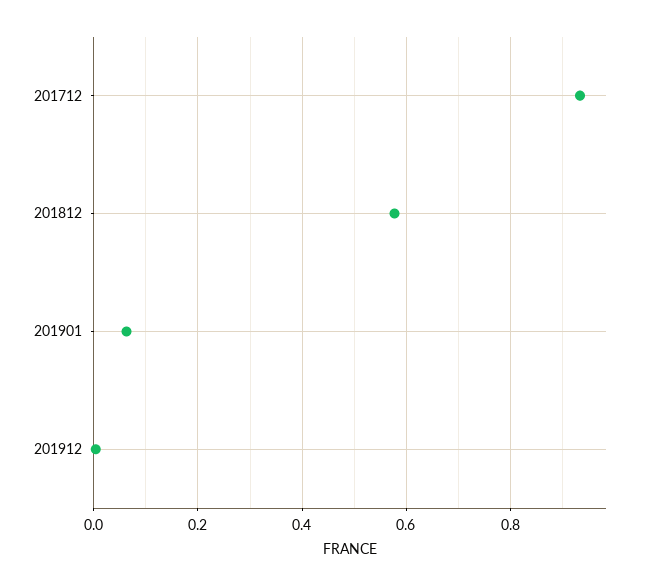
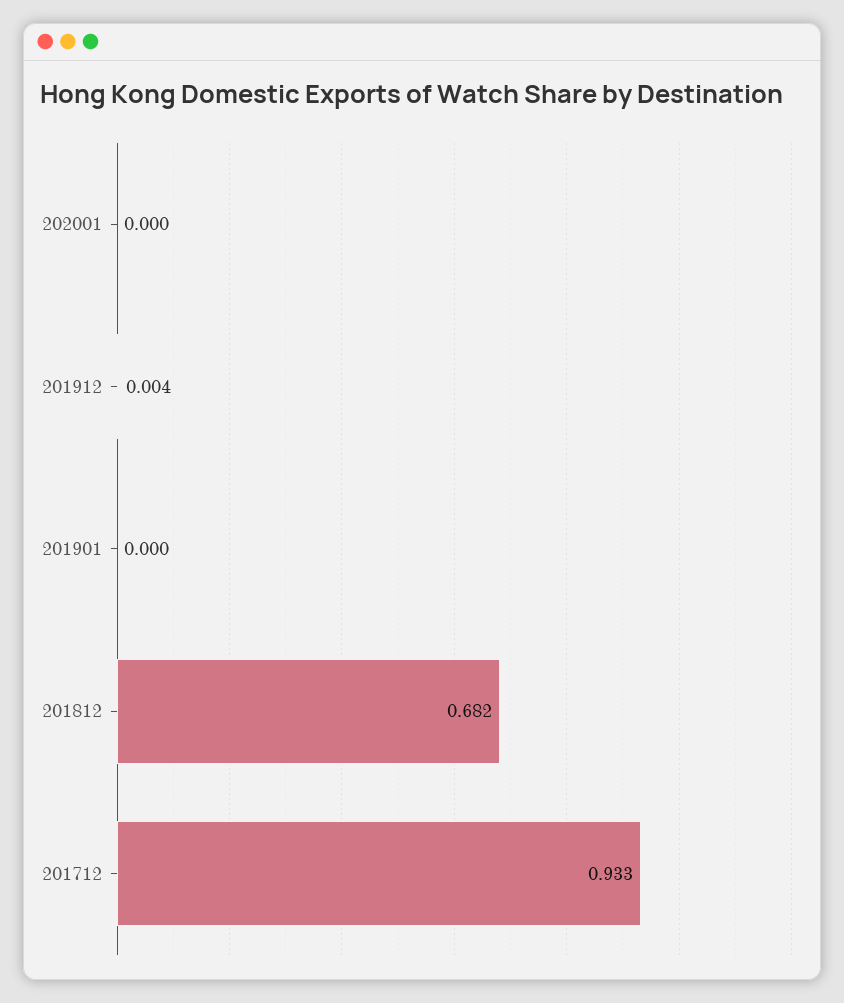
201812: 0.58 -> 0.682
201901: 0.06 -> 0
202001: none -> 0

